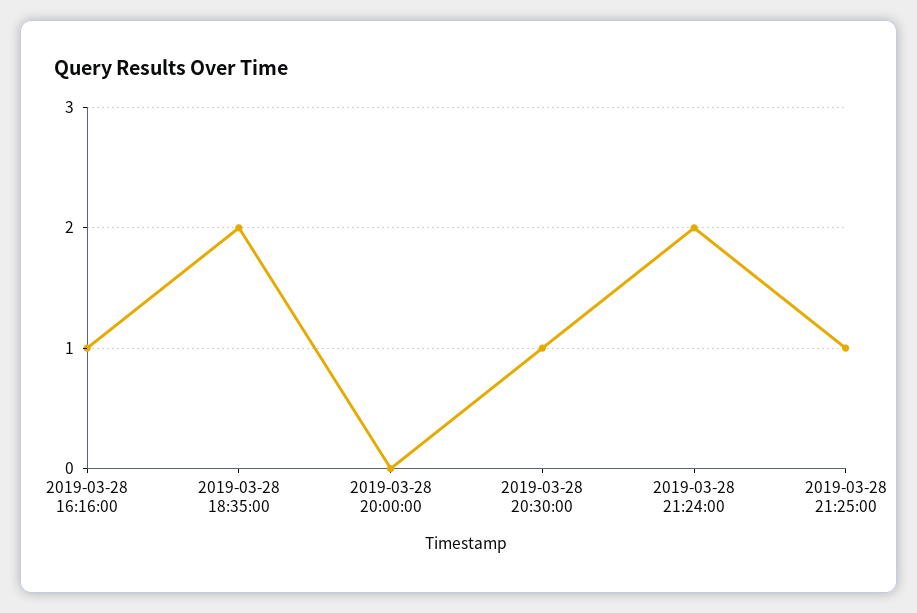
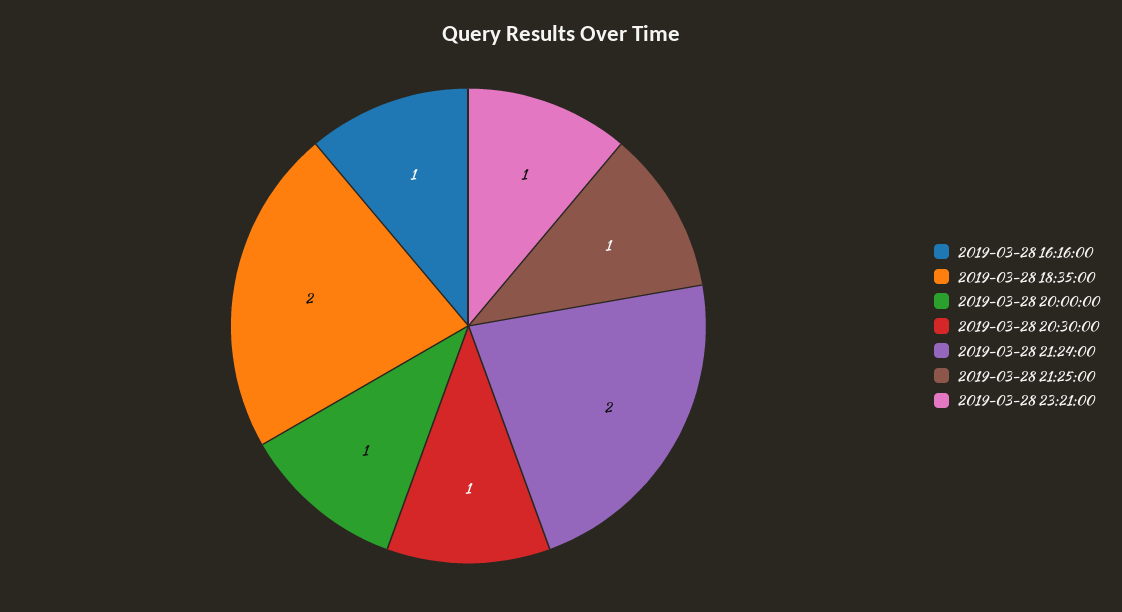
2019-03-28 20:00:00: 0 -> 1
2019-03-28 23:21:00: none -> 1

